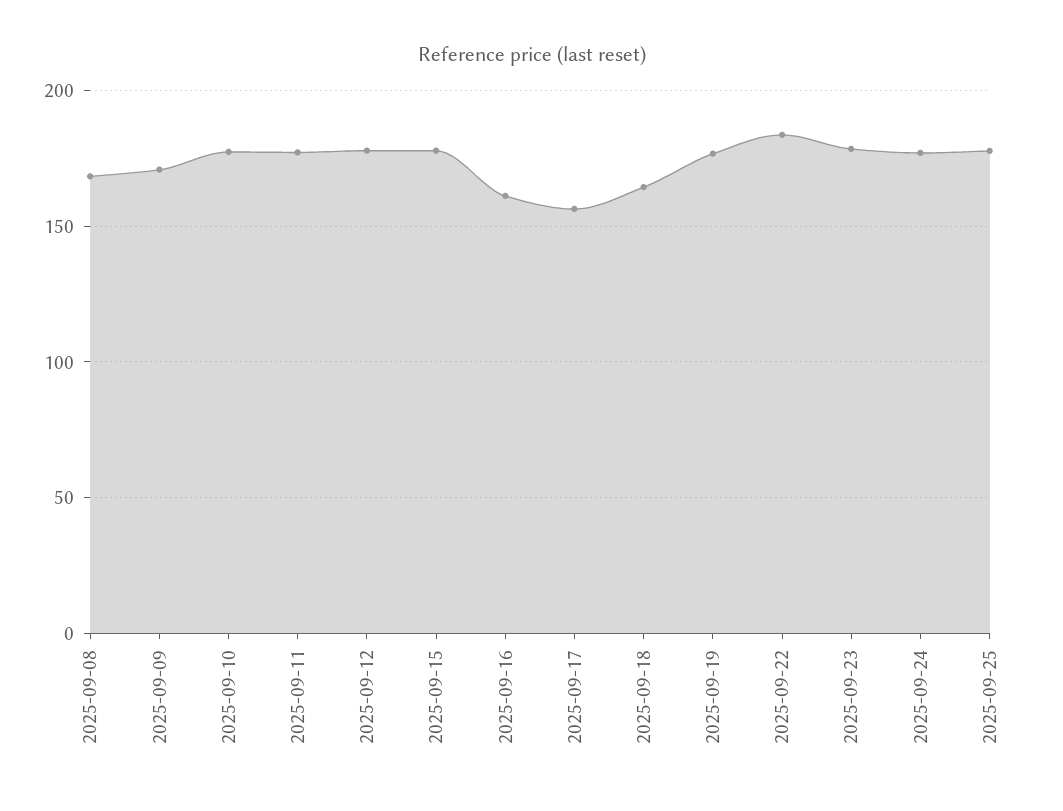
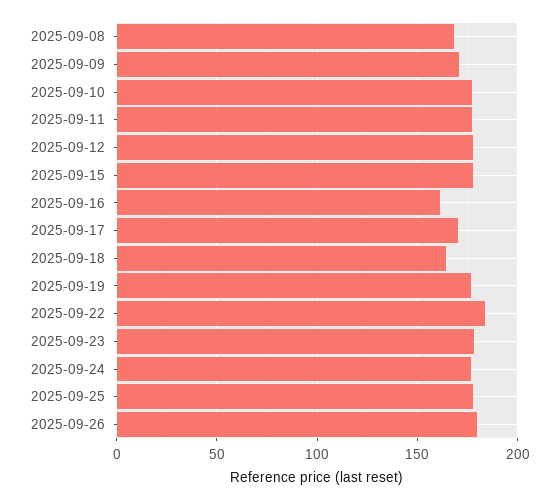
2025-09-17: 155 -> 170
2025-09-26: none -> 180

